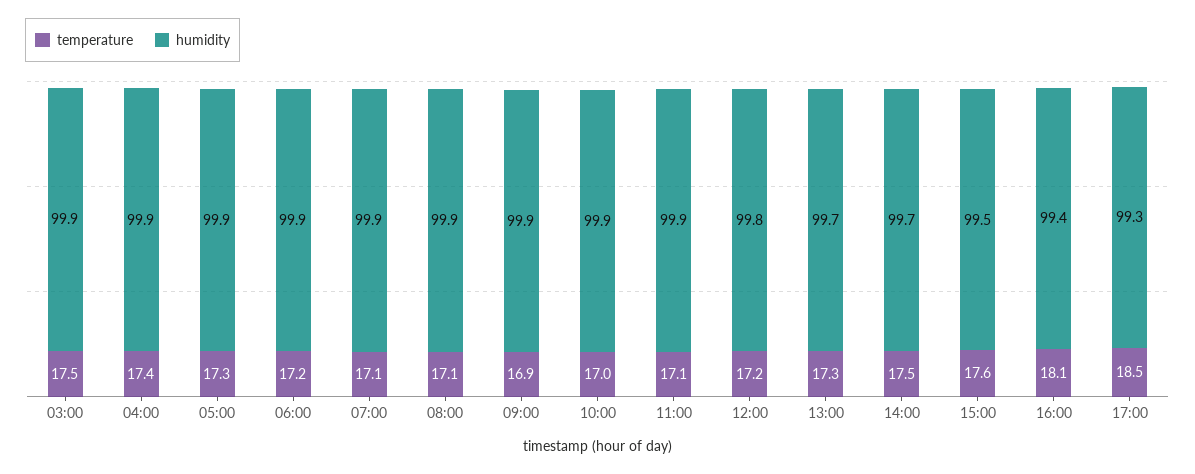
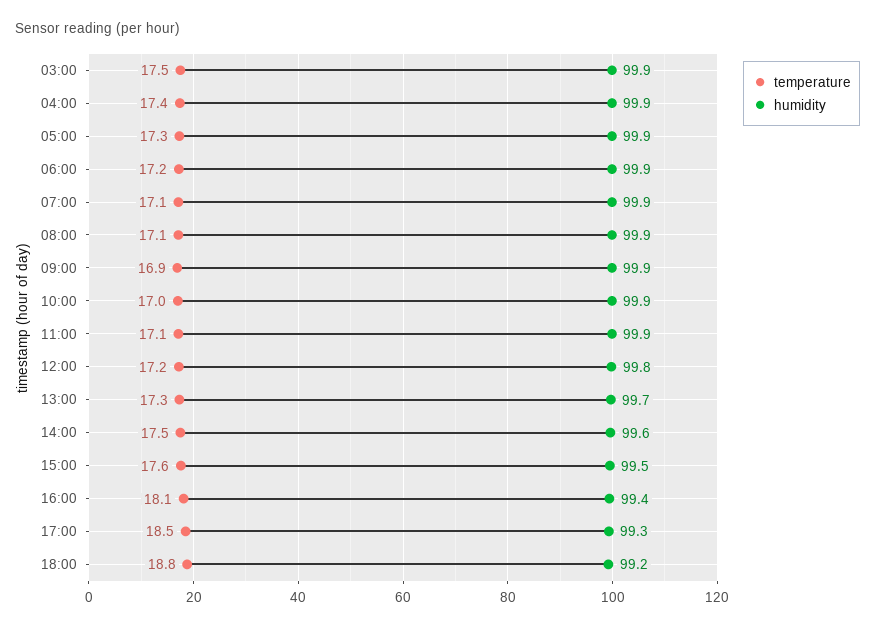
humidity, 14:00: 99.7 -> 99.6
temperature, 18:00: none -> 18.8
humidity, 18:00: none -> 99.2

